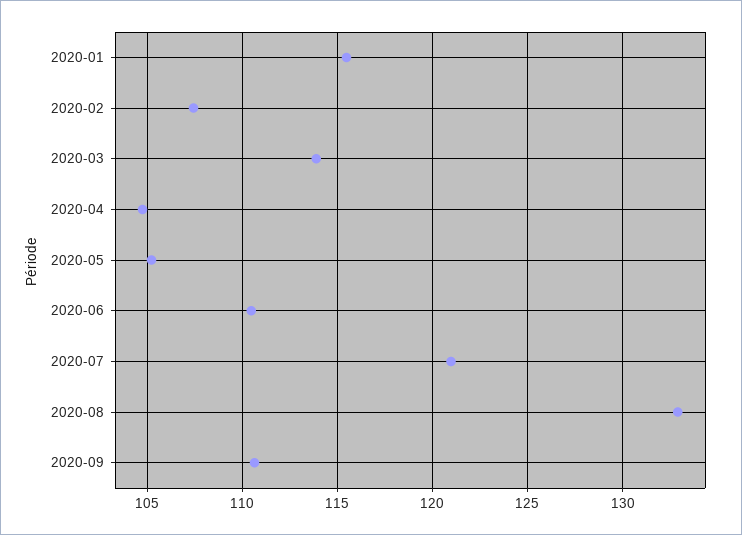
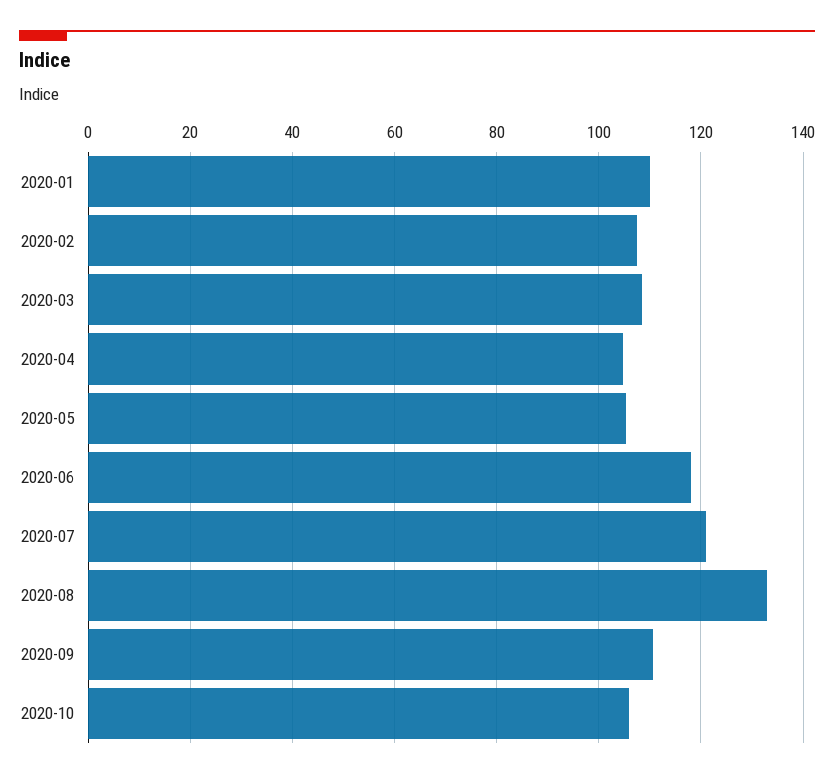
2020-01: 115.5 -> 110
2020-03: 114 -> 108
2020-06: 110.5 -> 118
2020-10: none -> 106

